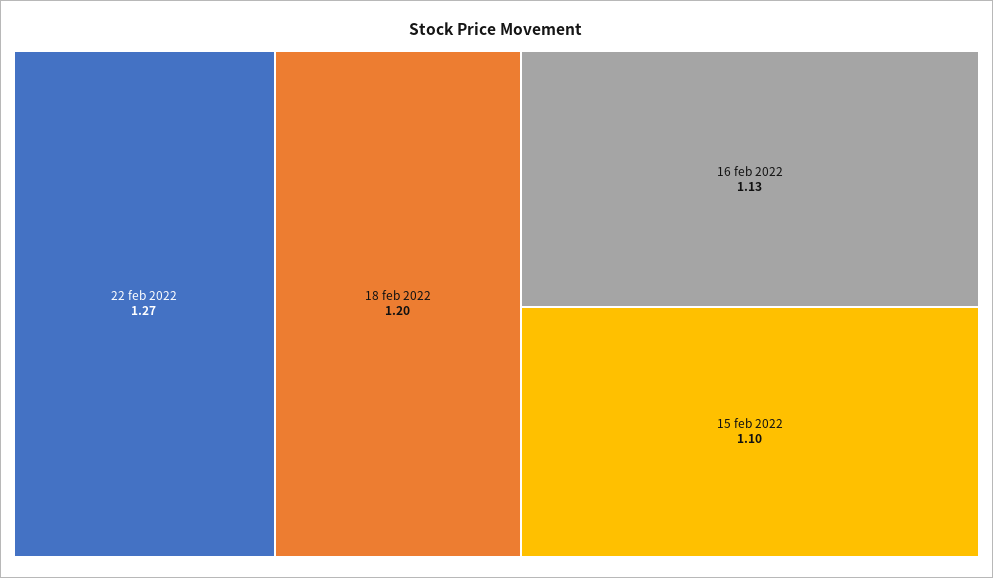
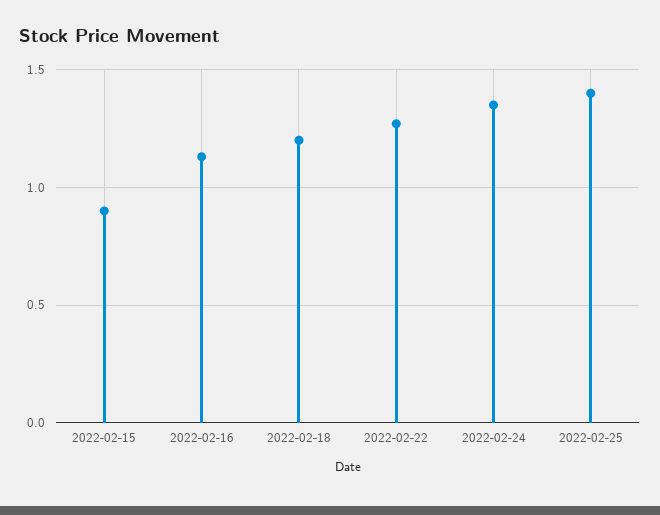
15 feb 2022: 1.1 -> 0.9
2022-02-24: none -> 1.35
2022-02-25: none -> 1.4

